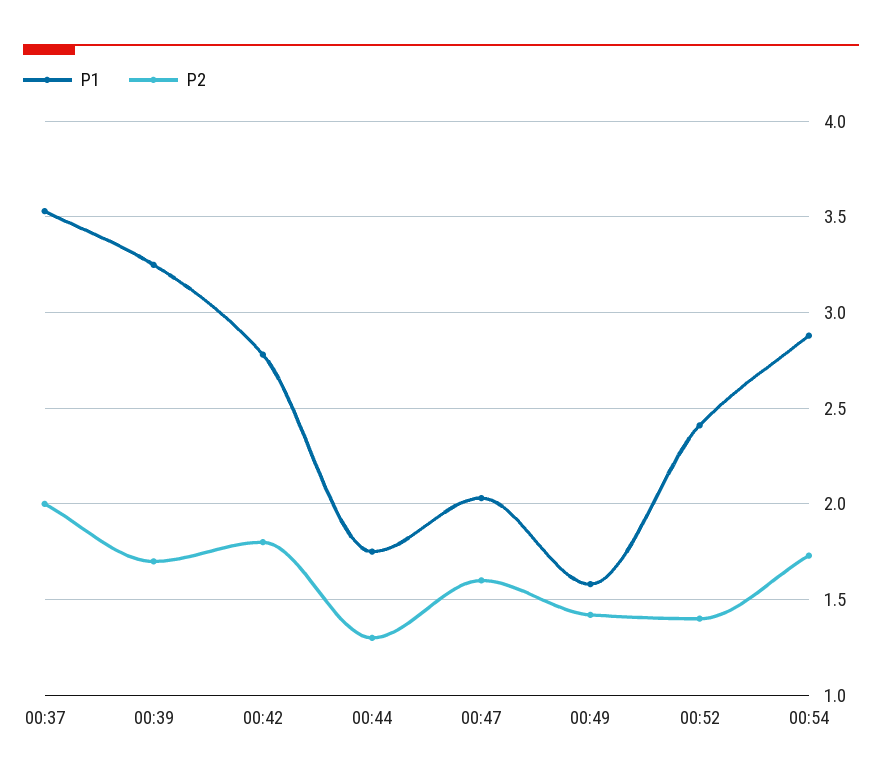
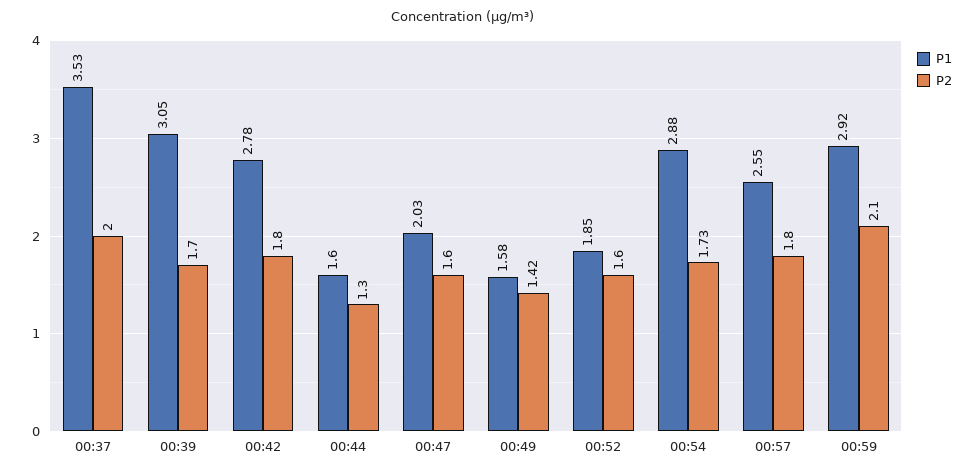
P1, 00:39: 3.25 -> 3.05
P1, 00:44: 1.75 -> 1.6
P1, 00:52: 2.4 -> 1.85
P2, 00:52: 1.4 -> 1.6
P1, 00:57: none -> 2.55
P2, 00:57: none -> 1.8
P1, 00:59: none -> 2.92
P2, 00:59: none -> 2.1

